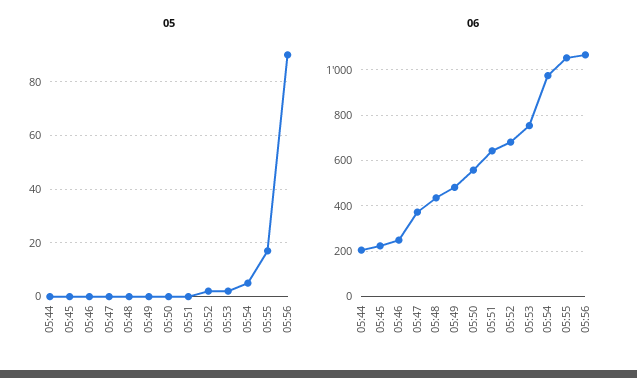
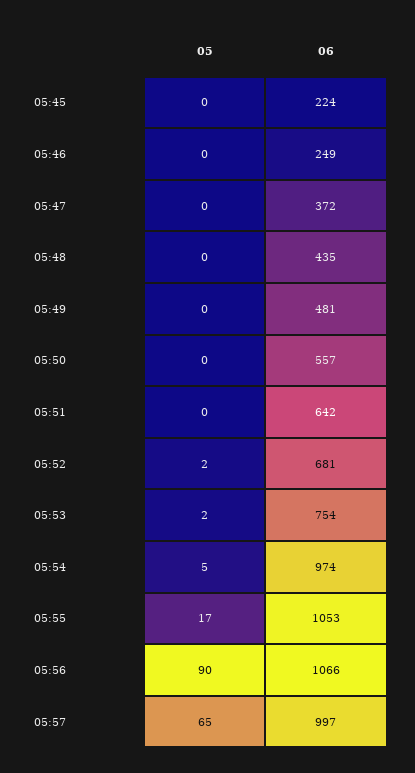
05, 05:44: 0 -> none
06, 05:44: 200 -> none
05, 05:57: none -> 65
06, 05:57: none -> 997

